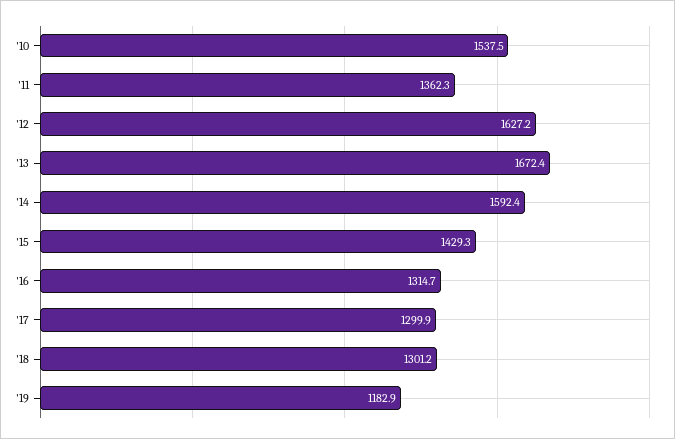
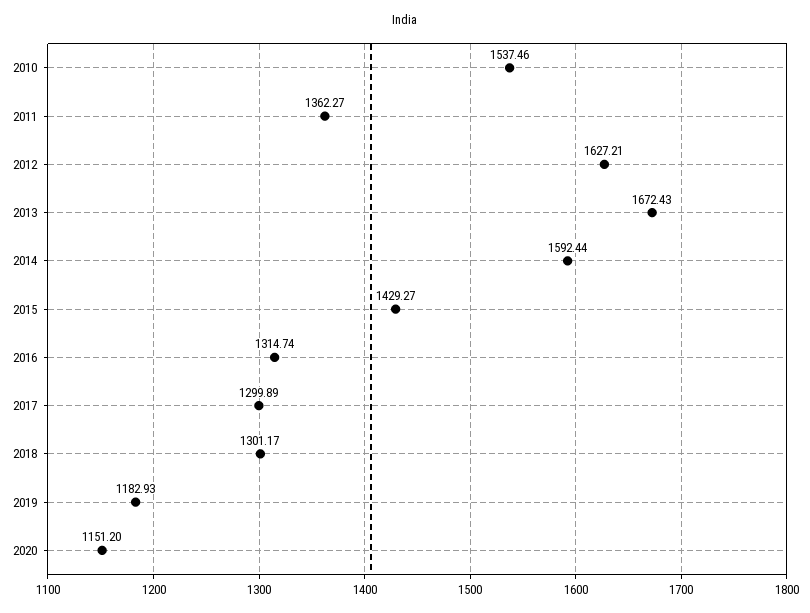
2020: none -> 1151.2

